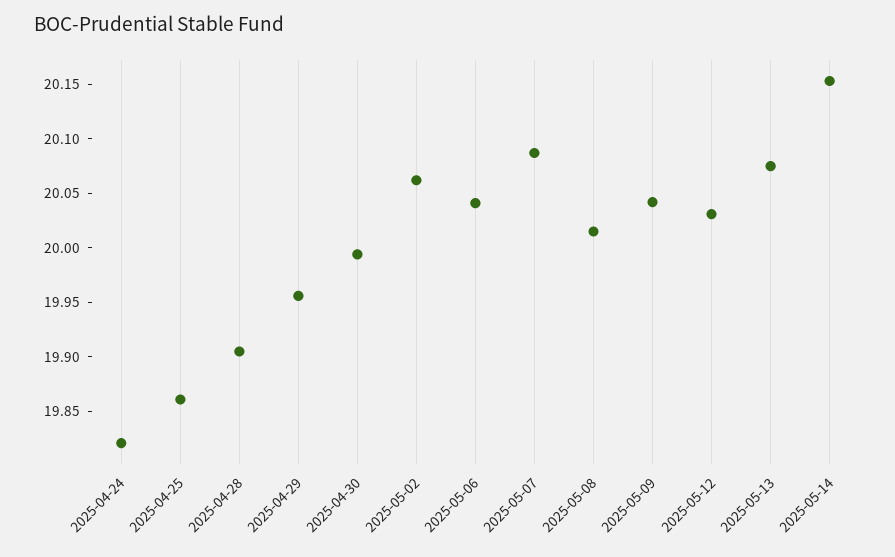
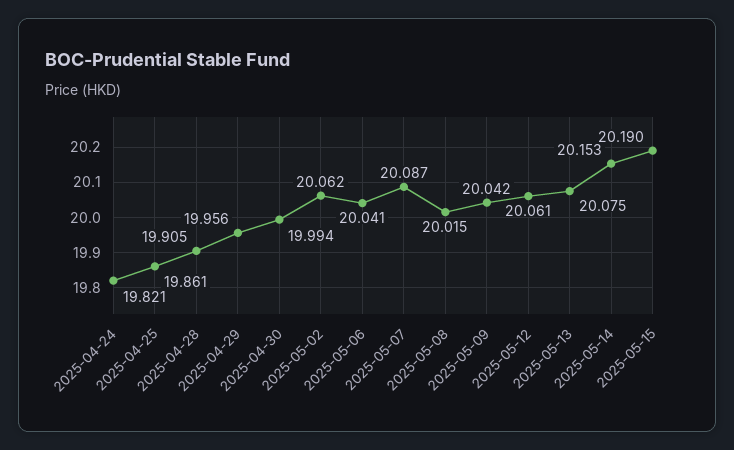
2025-05-12: 20.03 -> 20.061
2025-05-15: none -> 20.19

